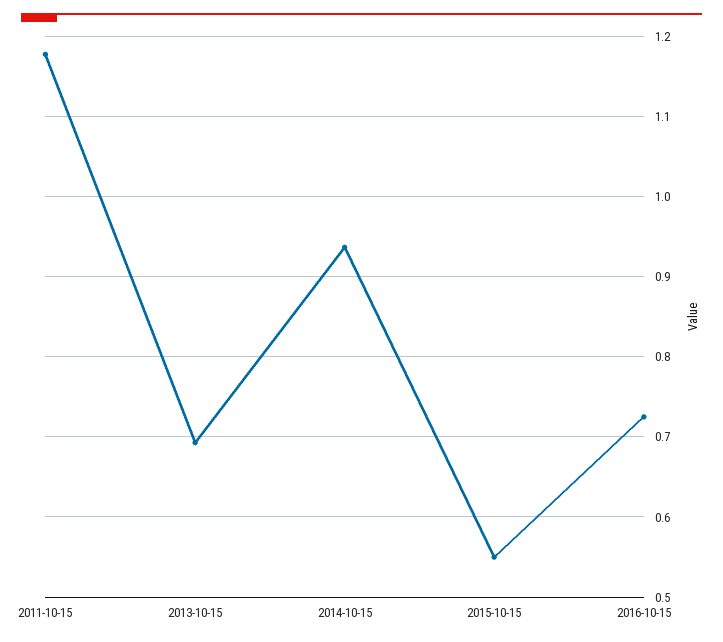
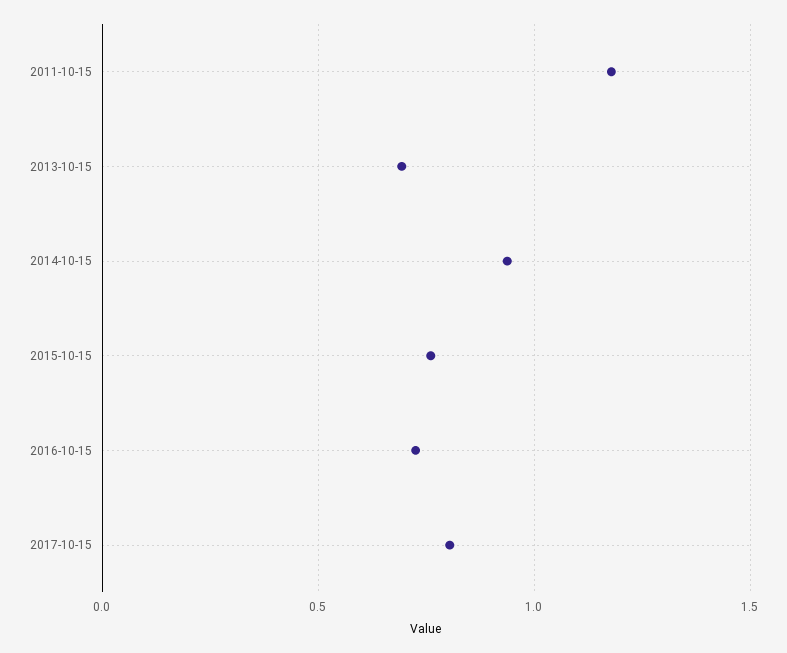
2015-10-15: 0.55 -> 0.75
2017-10-15: none -> 0.8

